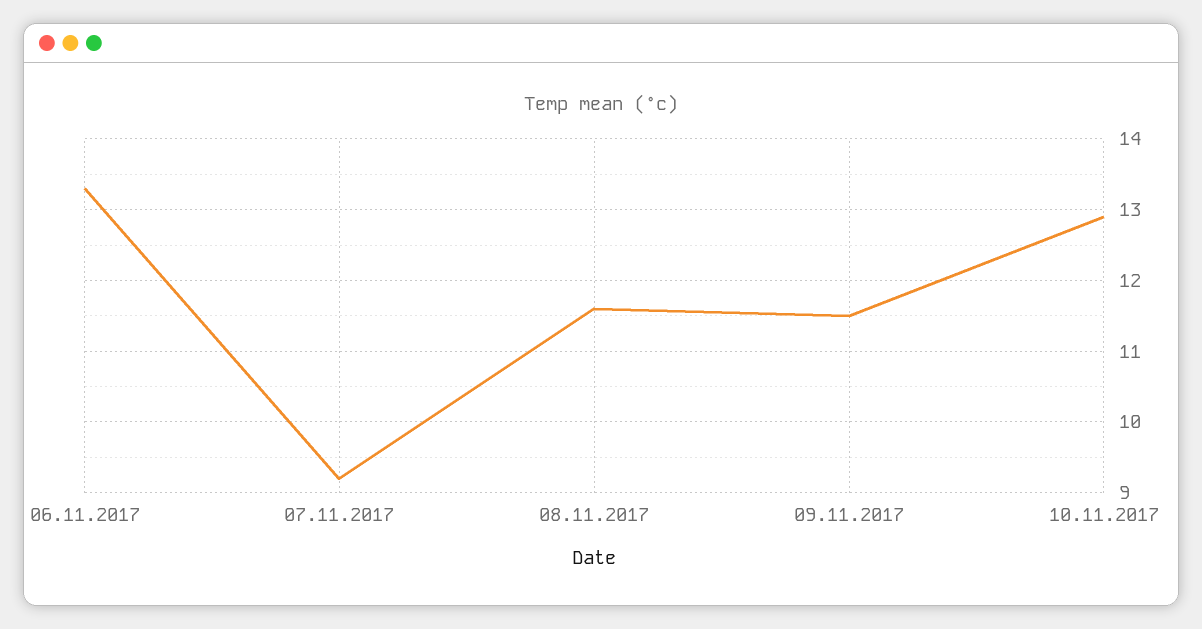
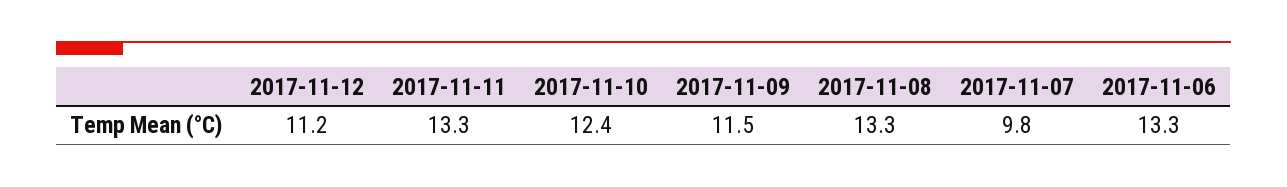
07.11.2017: 9.2 -> 9.8
08.11.2017: 11.6 -> 13.3
10.11.2017: 12.9 -> 12.4
2017-11-12: none -> 11.2
2017-11-11: none -> 13.3

